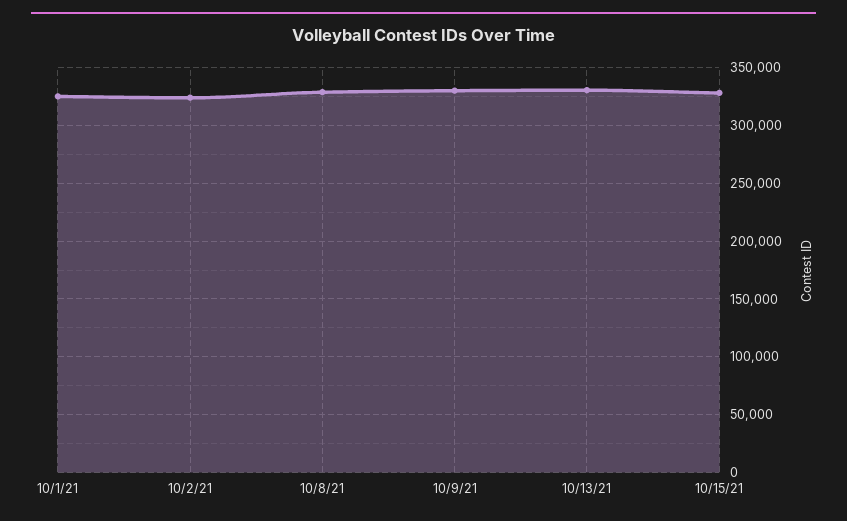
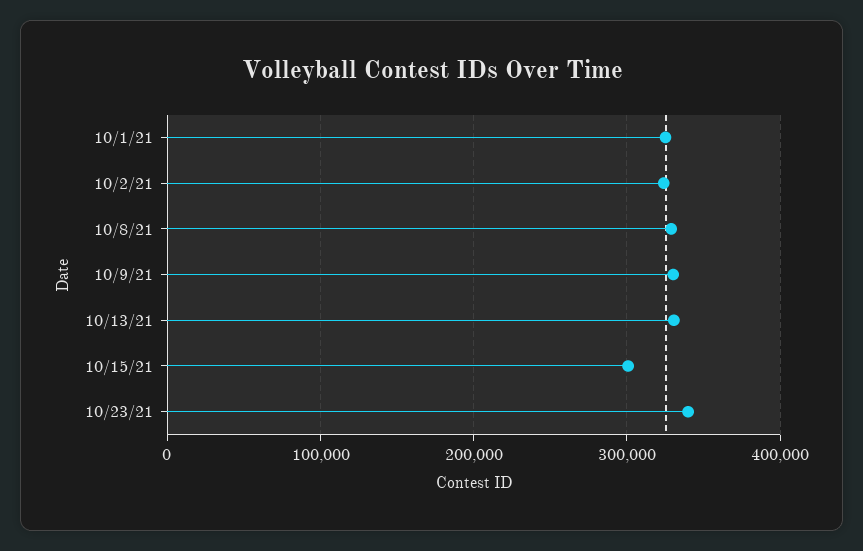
10/15/21: 330000 -> 300000
10/23/21: none -> 340000

